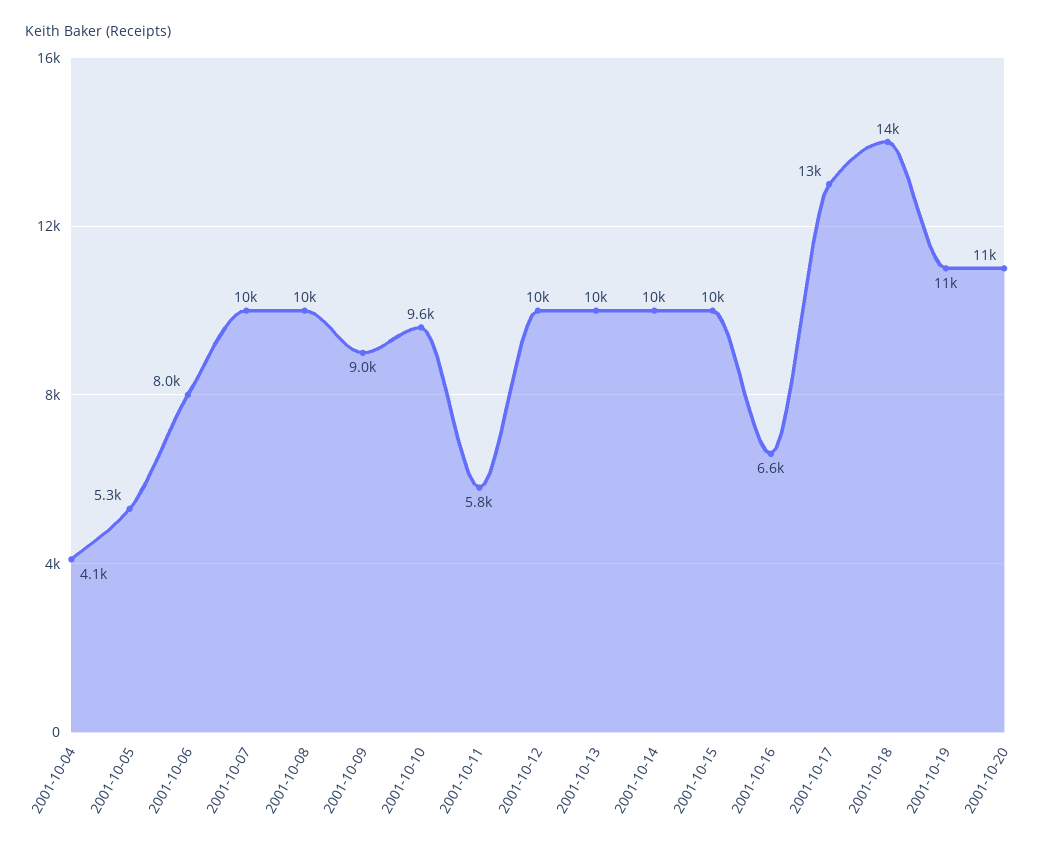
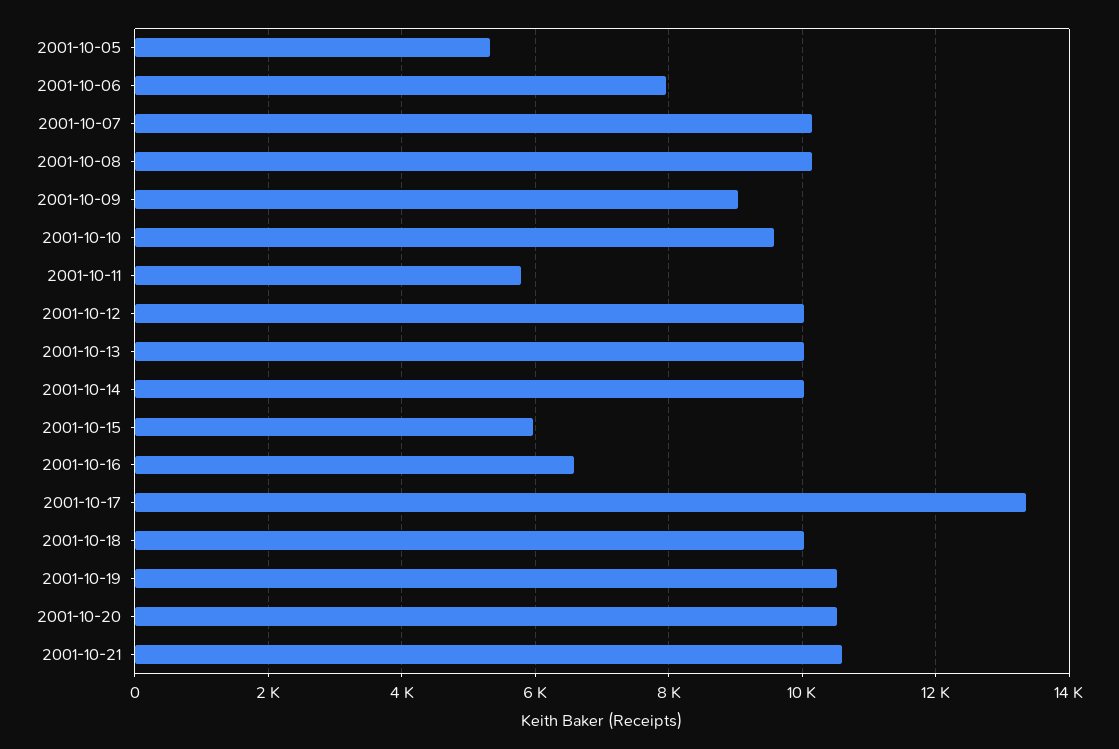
2001-10-04: 4100 -> none
2001-10-15: 10000 -> 6000
2001-10-18: 14000 -> 10000
2001-10-21: none -> 10600

